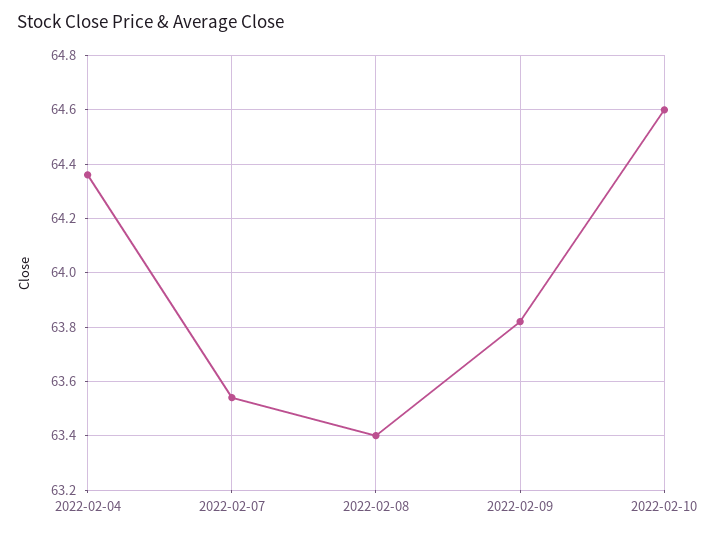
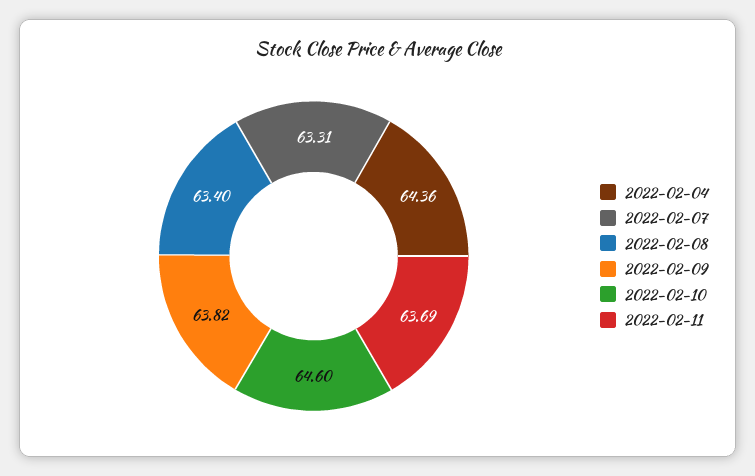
2022-02-07: 63.55 -> 63.31
2022-02-11: none -> 63.69

